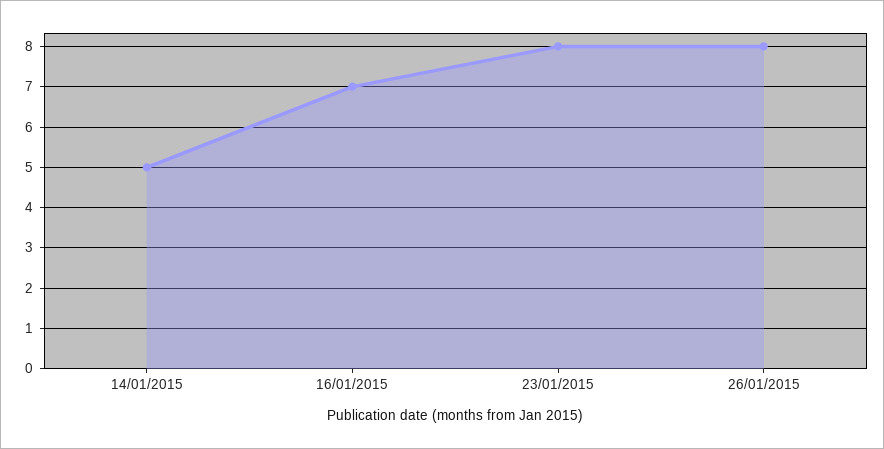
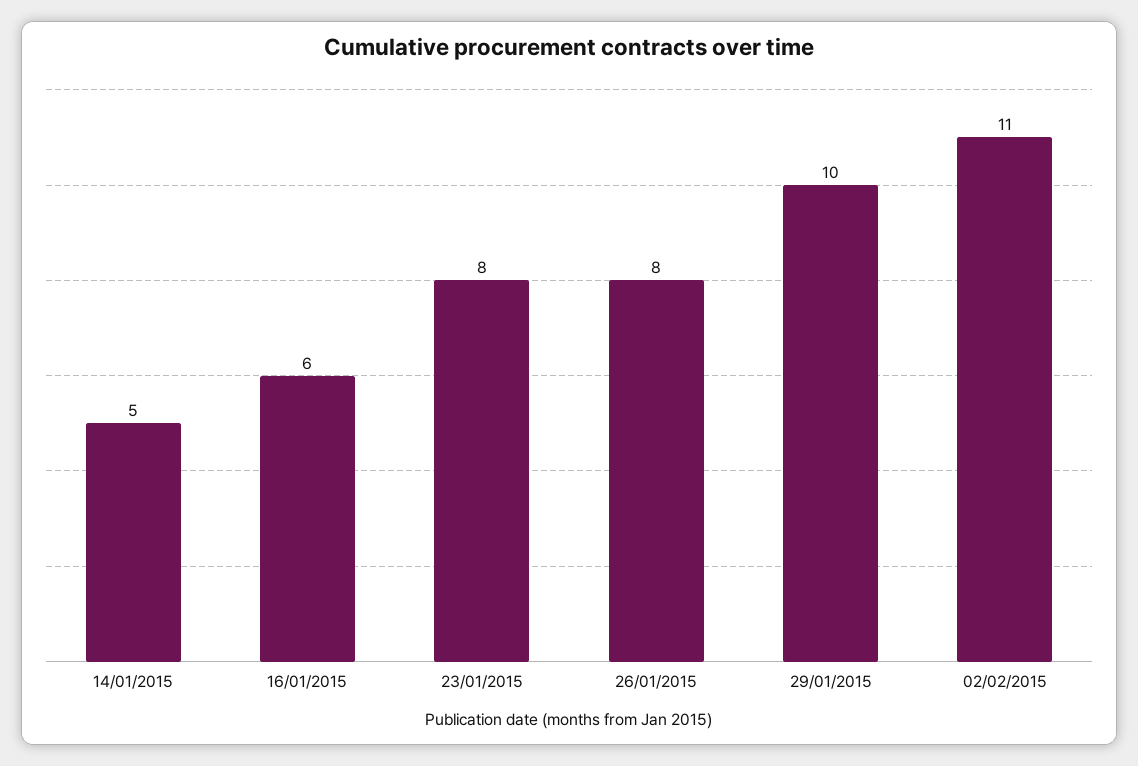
16/01/2015: 7 -> 6
29/01/2015: none -> 10
02/02/2015: none -> 11

